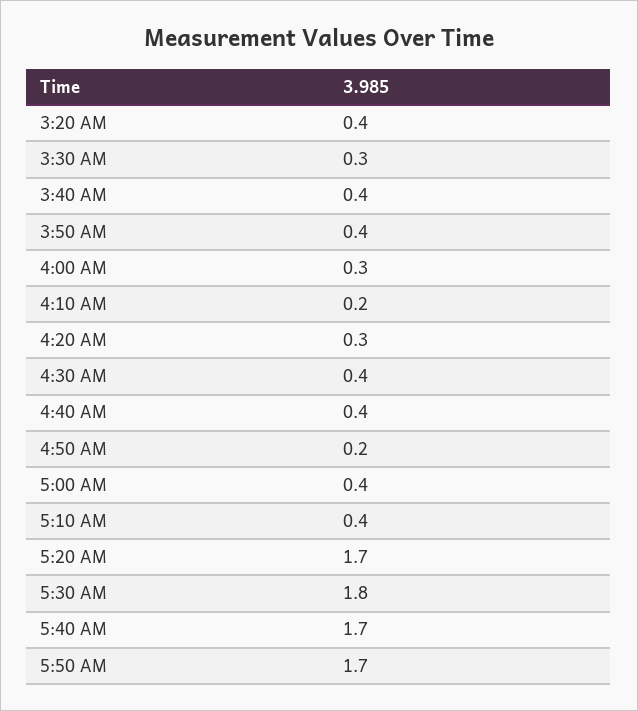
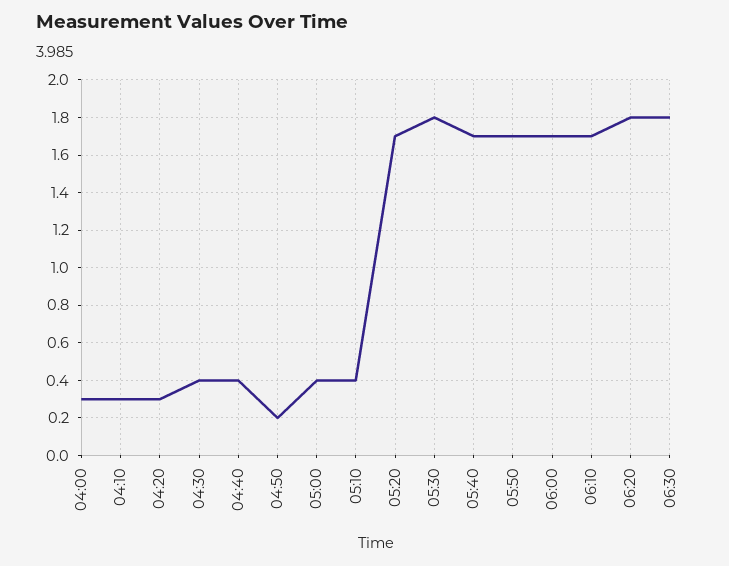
3:20 AM: 0.4 -> none
3:30 AM: 0.3 -> none
3:40 AM: 0.4 -> none
3:50 AM: 0.4 -> none
4:10 AM: 0.2 -> 0.3
06:00: none -> 1.7
06:10: none -> 1.7
06:20: none -> 1.8
06:30: none -> 1.8

